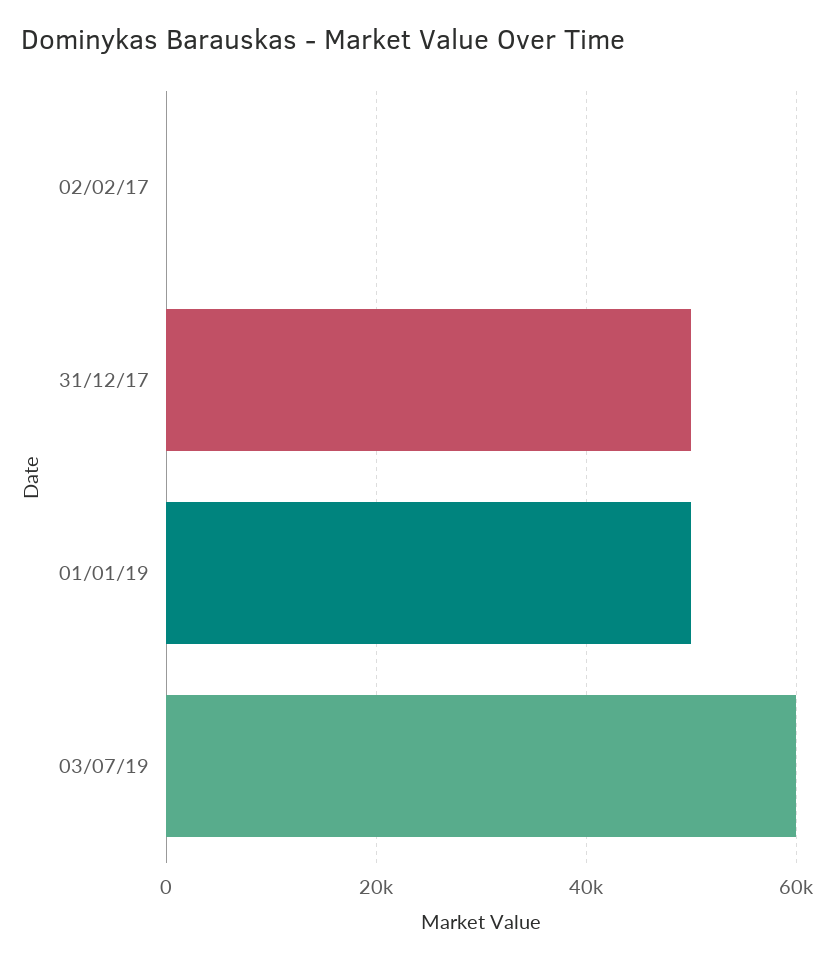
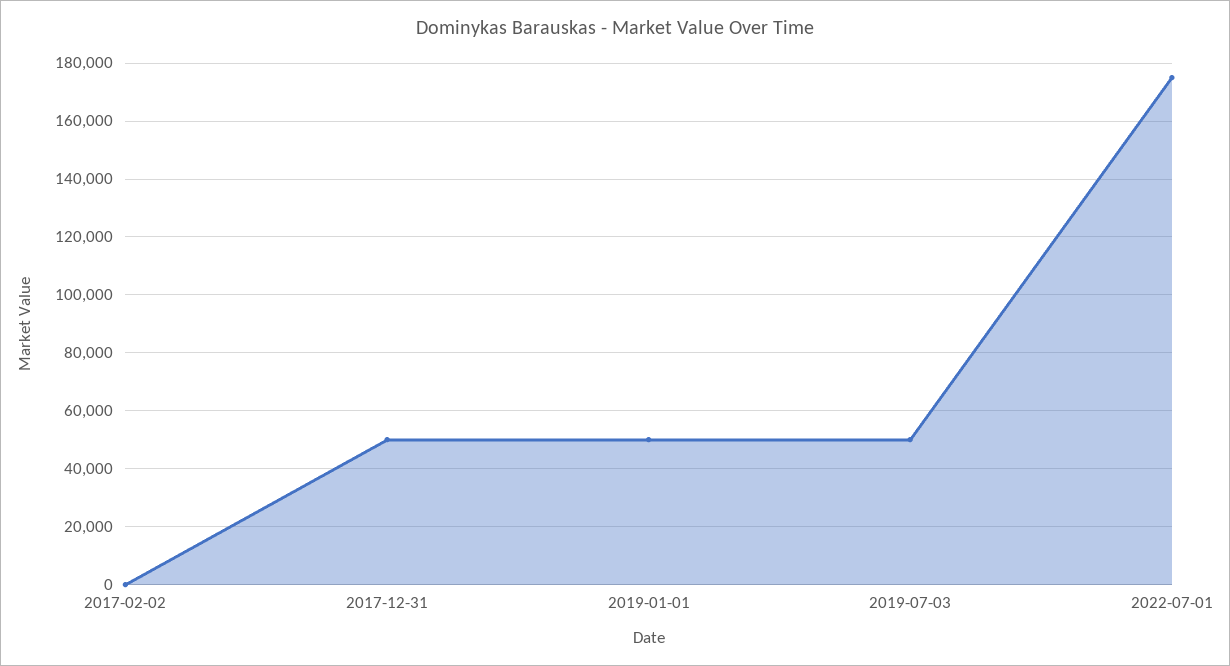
03/07/19: 60000 -> 50000
2022-07-01: none -> 175000

